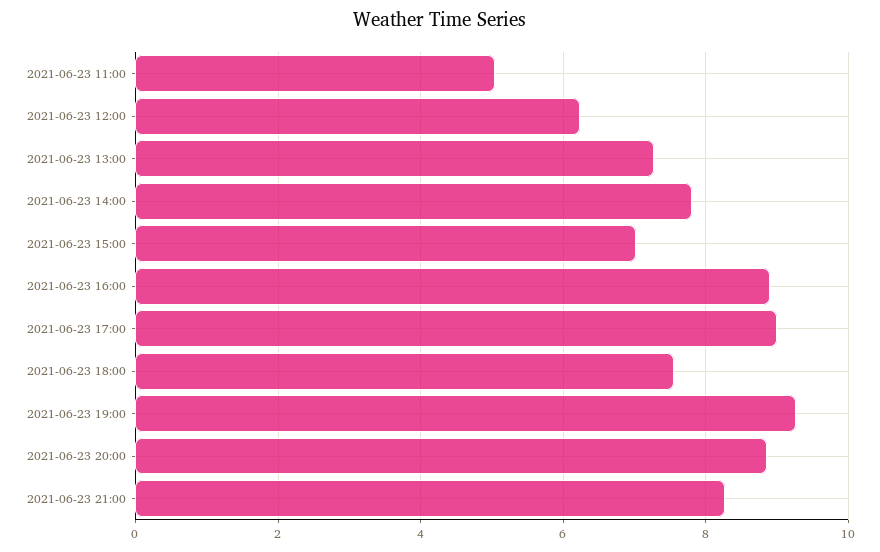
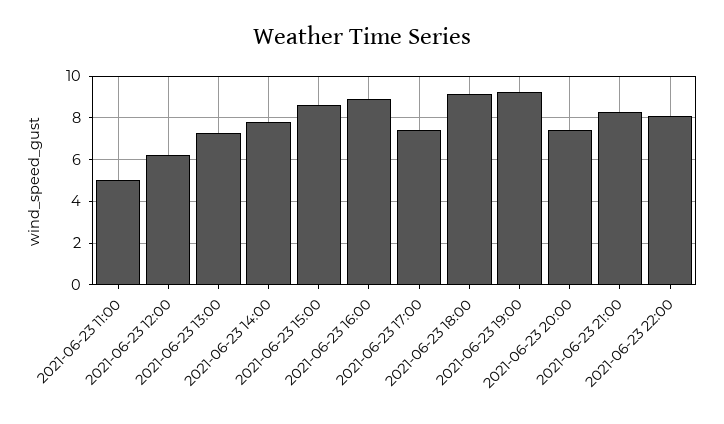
2021-06-23 15:00: 7 -> 8.5
2021-06-23 17:00: 9 -> 7.5
2021-06-23 18:00: 7.6 -> 9
2021-06-23 20:00: 8.8 -> 7.5
2021-06-23 22:00: none -> 8

